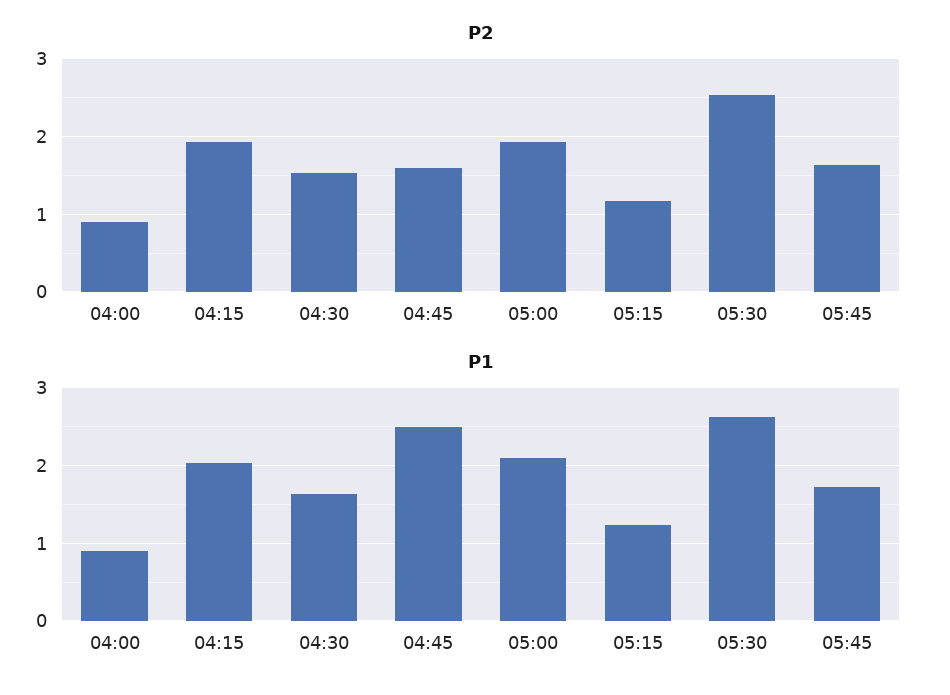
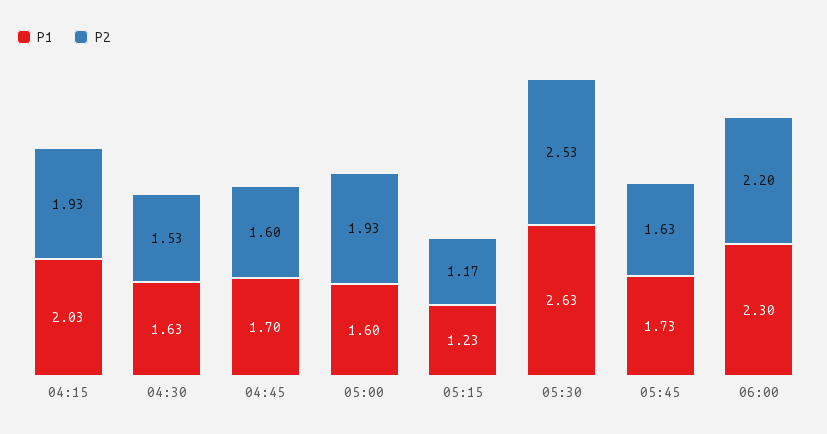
P2, 04:00: 0.9 -> none
P1, 04:00: 0.9 -> none
P1, 04:45: 2.5 -> 1.7
P1, 05:00: 2.1 -> 1.6
P1, 06:00: none -> 2.3
P2, 06:00: none -> 2.2

